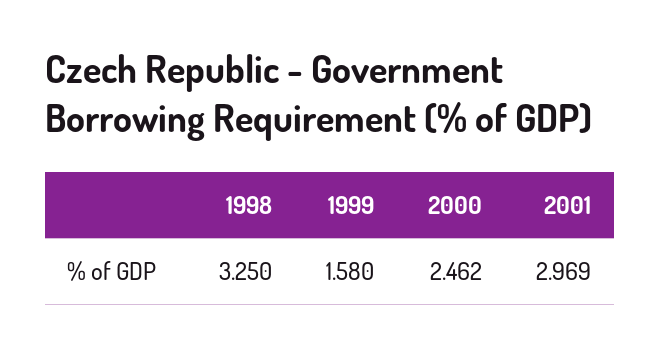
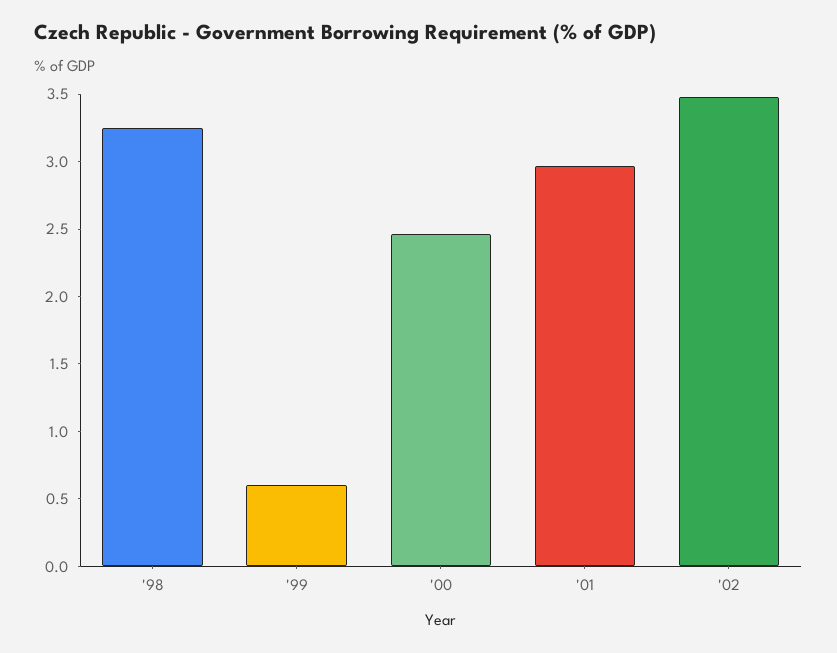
1999: 1.58 -> 0.6
'02: none -> 3.5

